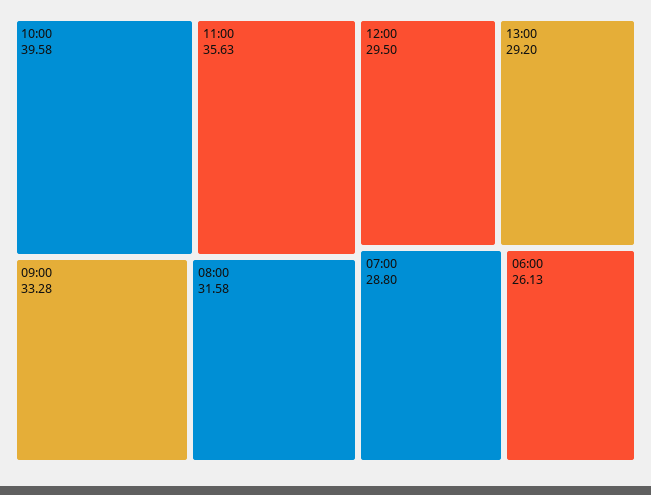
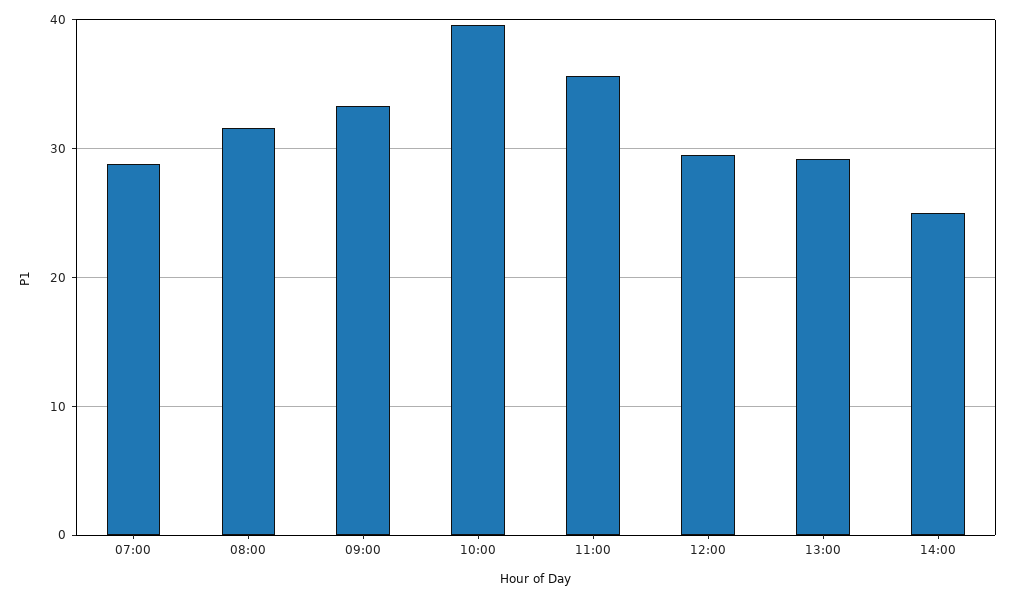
06:00: 26.13 -> none
14:00: none -> 25

